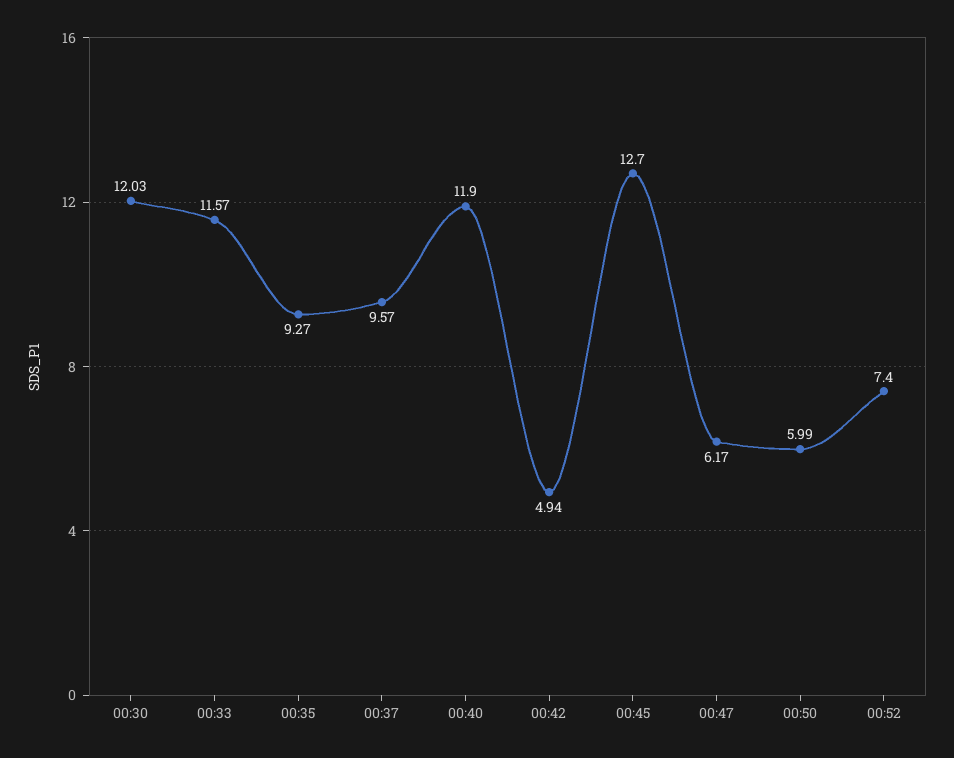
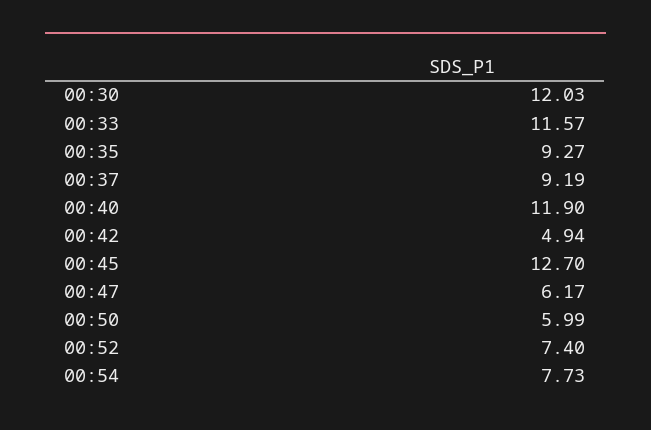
00:37: 9.57 -> 9.19
00:54: none -> 7.73

